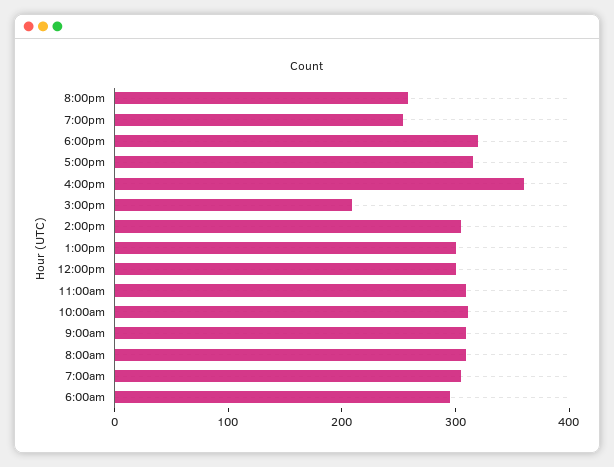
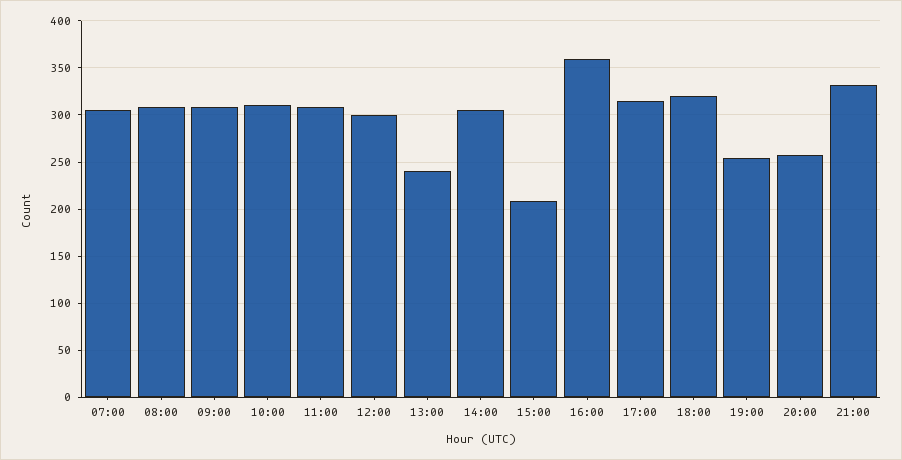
1:00pm: 300 -> 240
6:00am: 300 -> none
21:00: none -> 330

